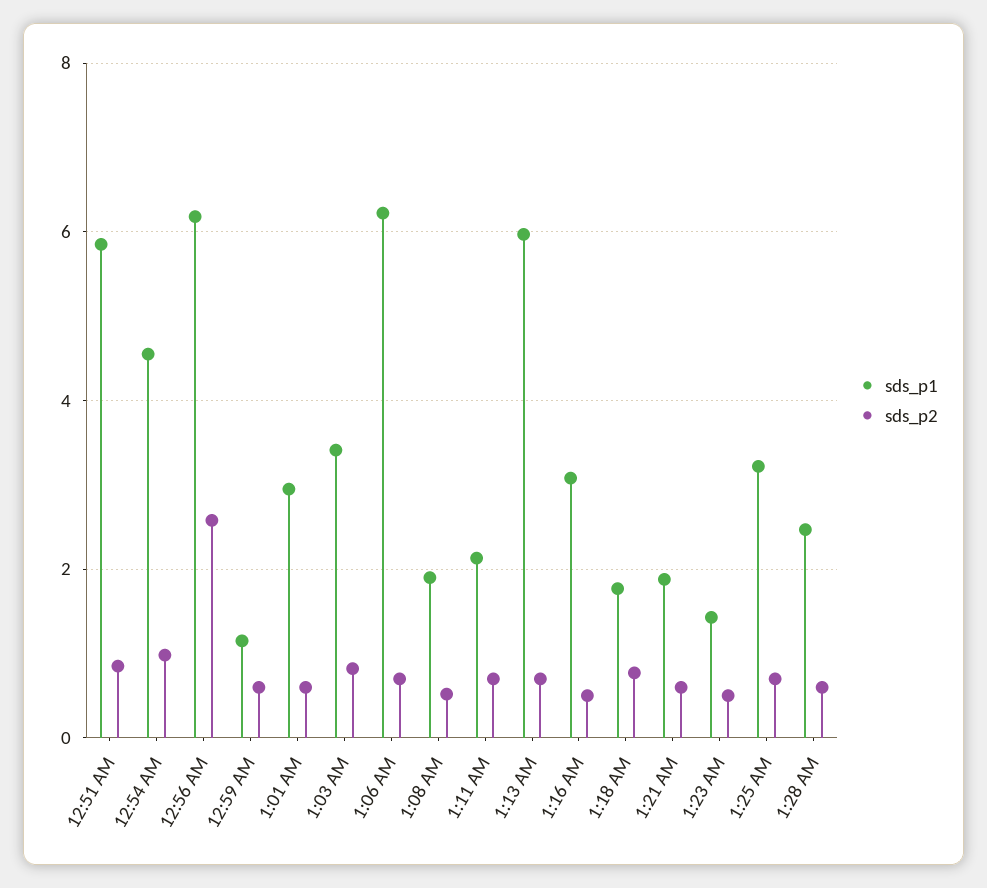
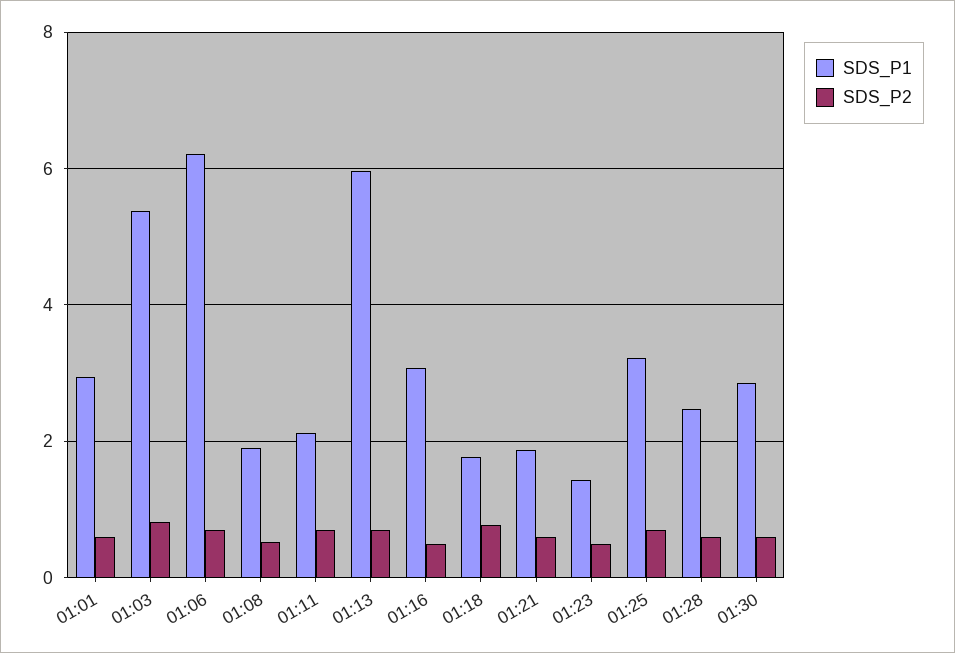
sds_p1, 12:51 AM: 5.8 -> none
sds_p2, 12:51 AM: 0.8 -> none
sds_p1, 12:54 AM: 4.6 -> none
sds_p2, 12:54 AM: 1 -> none
sds_p1, 12:56 AM: 6.2 -> none
sds_p2, 12:56 AM: 2.6 -> none
sds_p1, 12:59 AM: 1.2 -> none
sds_p2, 12:59 AM: 0.6 -> none
sds_p1, 1:03 AM: 3.4 -> 5.4
sds_p1, 01:30: none -> 2.8
sds_p2, 01:30: none -> 0.6

